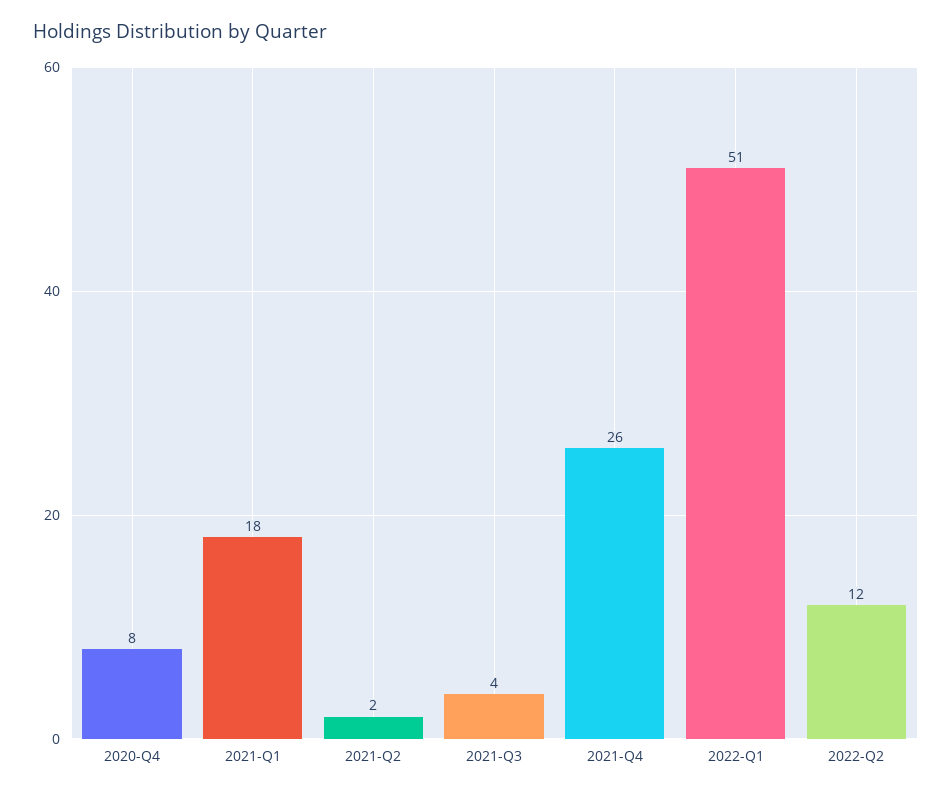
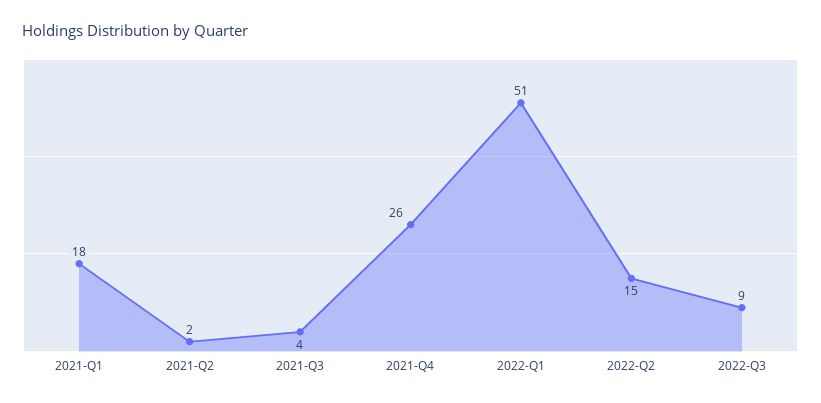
2020-Q4: 8 -> none
2022-Q2: 12 -> 15
2022-Q3: none -> 9

